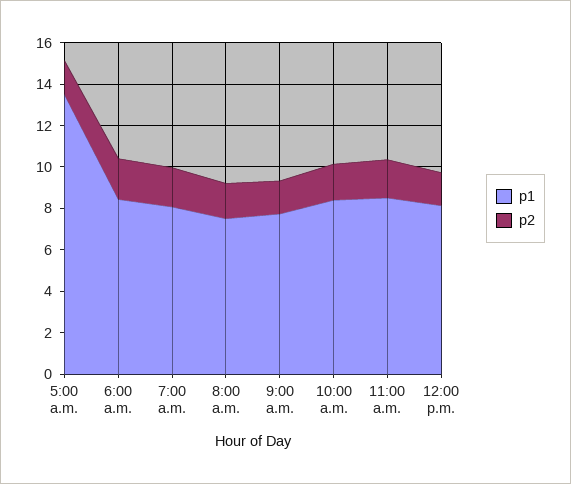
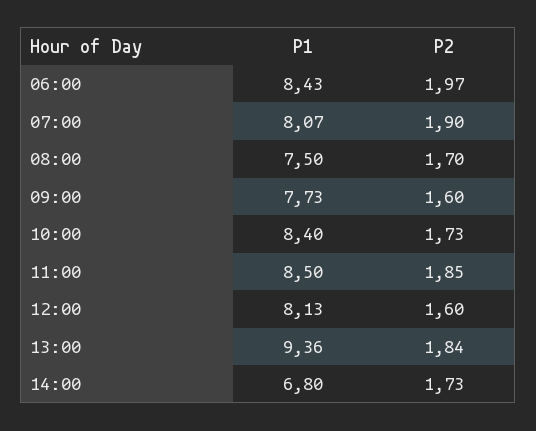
p1, 5:00 a.m.: 13.5 -> none
p2, 5:00 a.m.: 1.5 -> none
p1, 13:00: none -> 9.36
p2, 13:00: none -> 1.84
p1, 14:00: none -> 6.8
p2, 14:00: none -> 1.73

